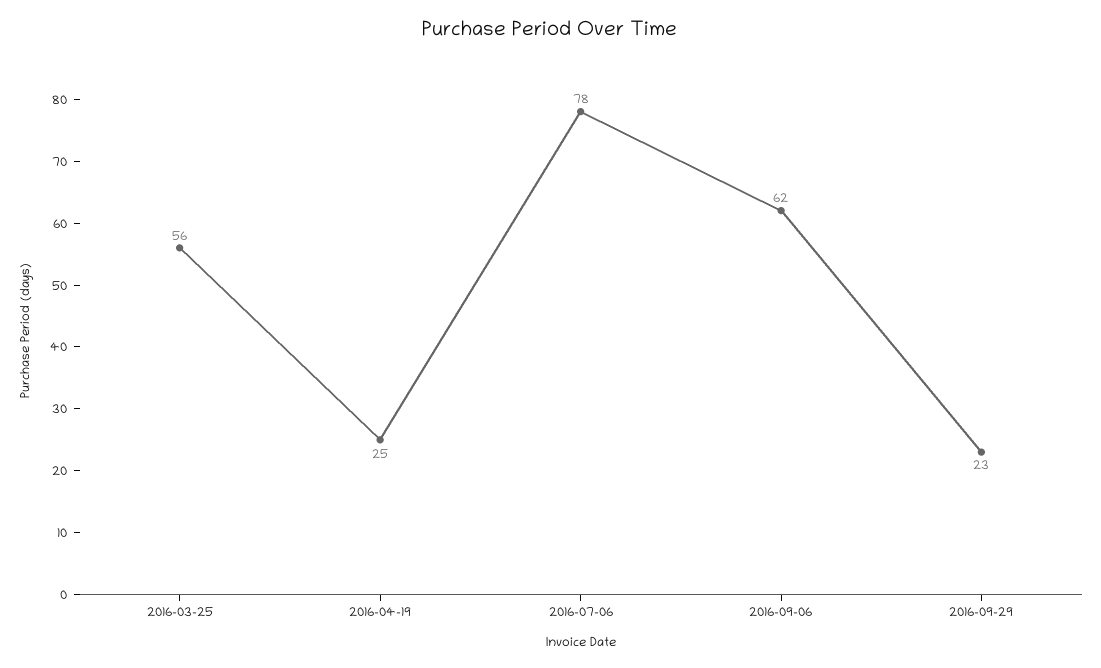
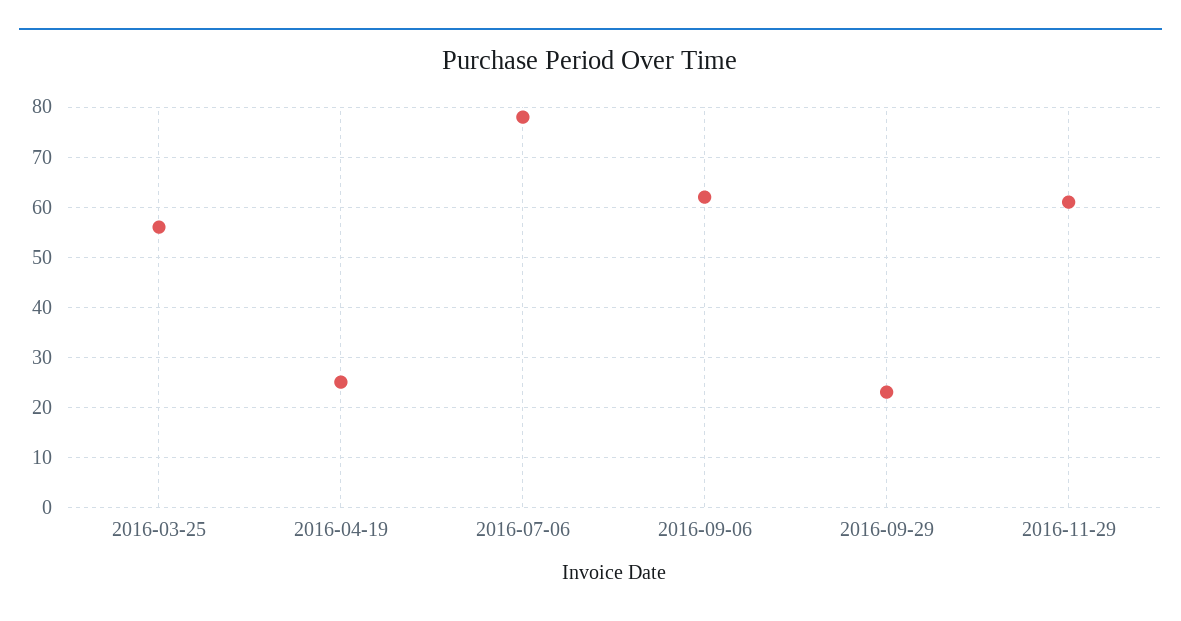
2016-11-29: none -> 60

